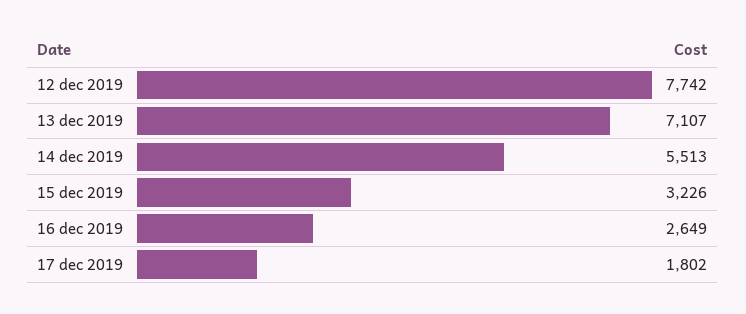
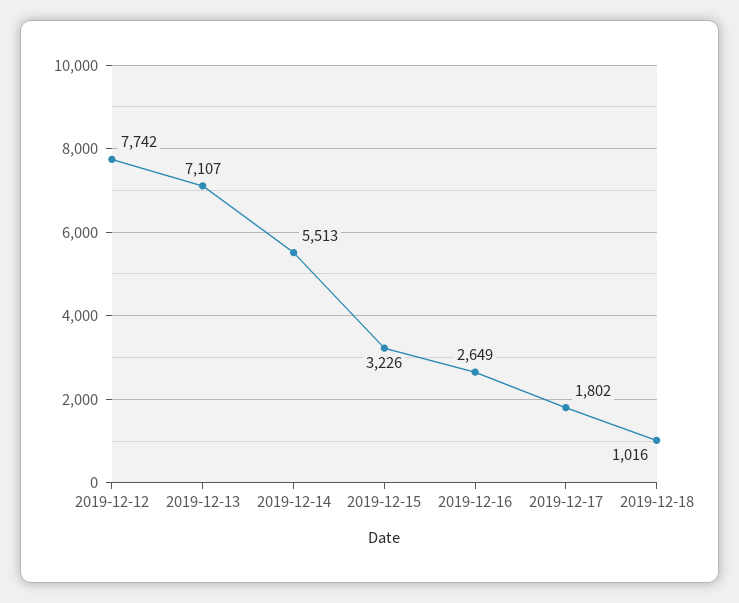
2019-12-18: none -> 1016

